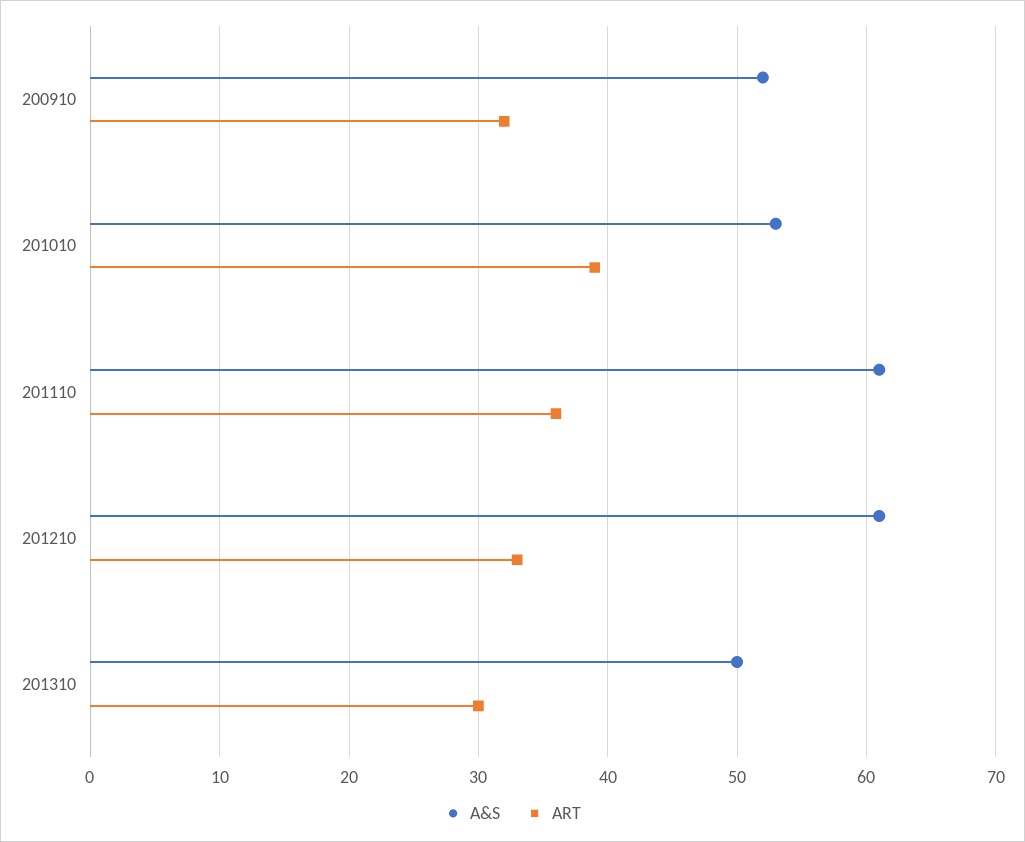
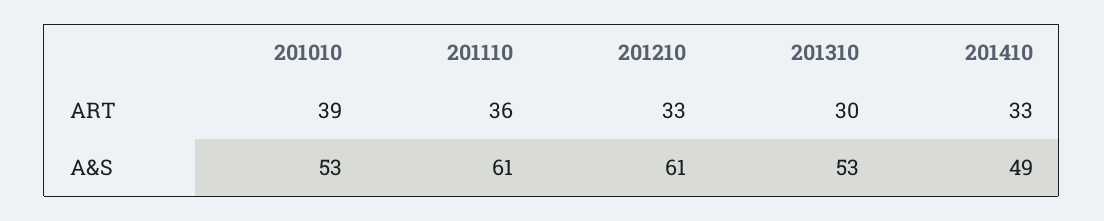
A&S, 200910: 52 -> none
ART, 200910: 32 -> none
A&S, 201310: 50 -> 53
ART, 201410: none -> 33
A&S, 201410: none -> 49

